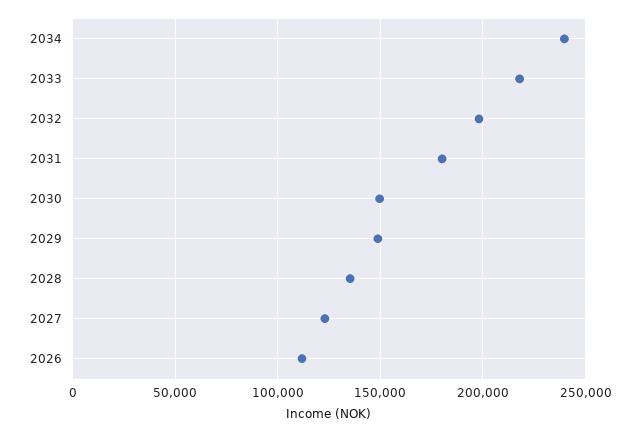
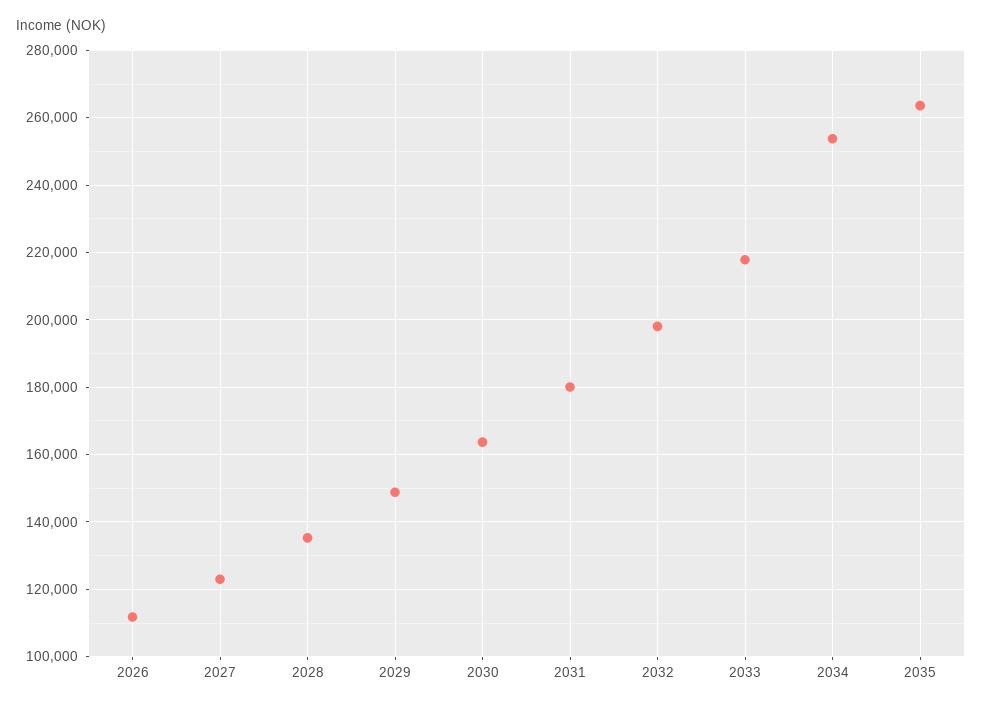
2034: 240000 -> 254000
2030: 150000 -> 164000
2035: none -> 264000

